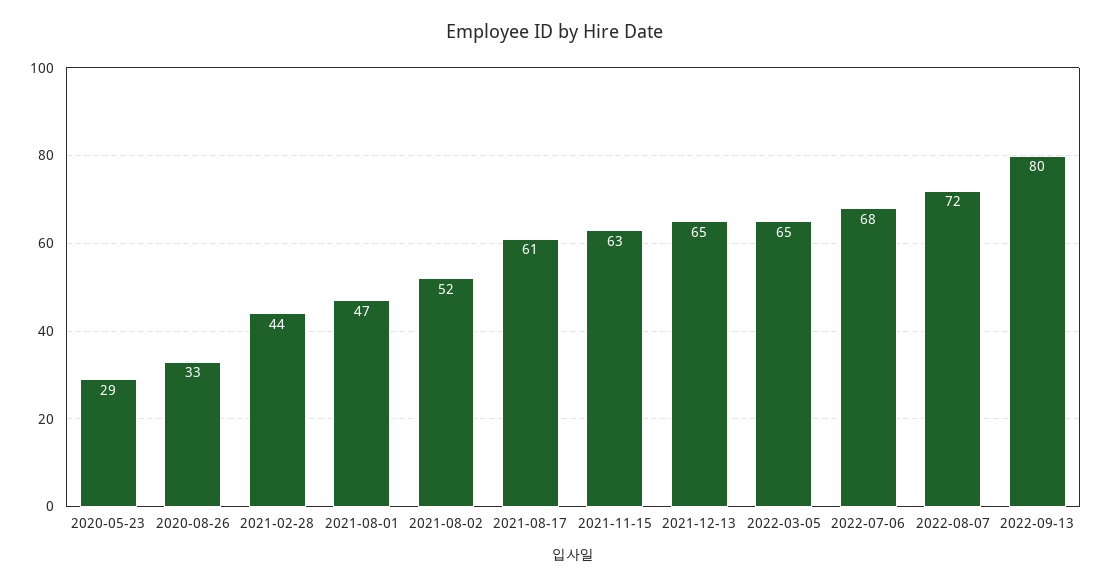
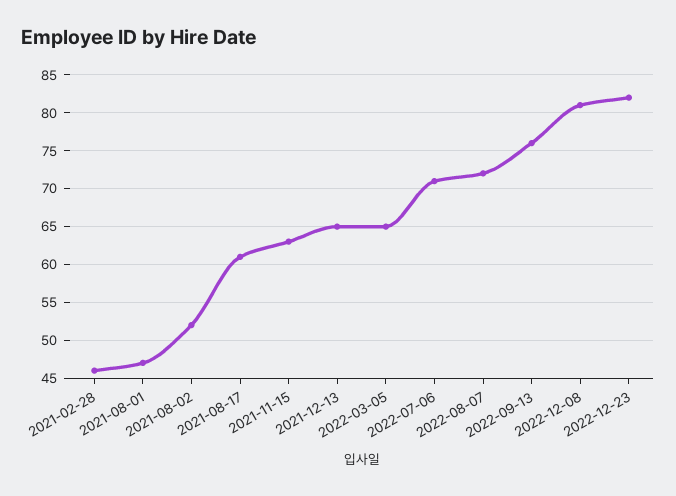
2020-05-23: 29 -> none
2020-08-26: 33 -> none
2021-02-28: 44 -> 46
2022-07-06: 68 -> 71
2022-09-13: 80 -> 76
2022-12-08: none -> 81
2022-12-23: none -> 82

